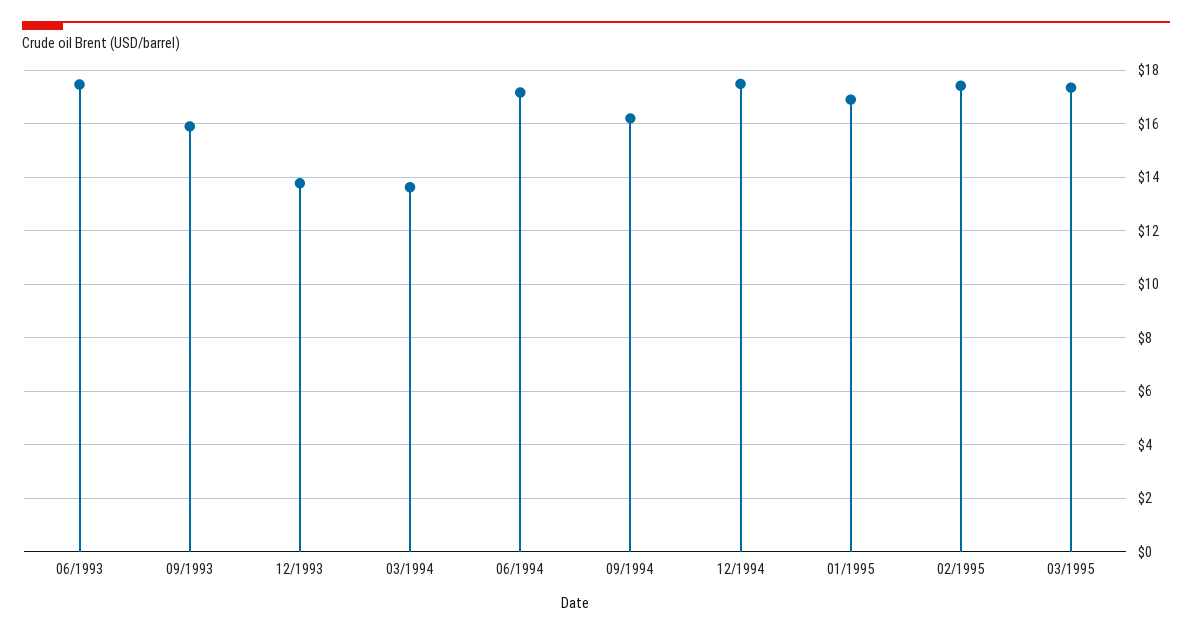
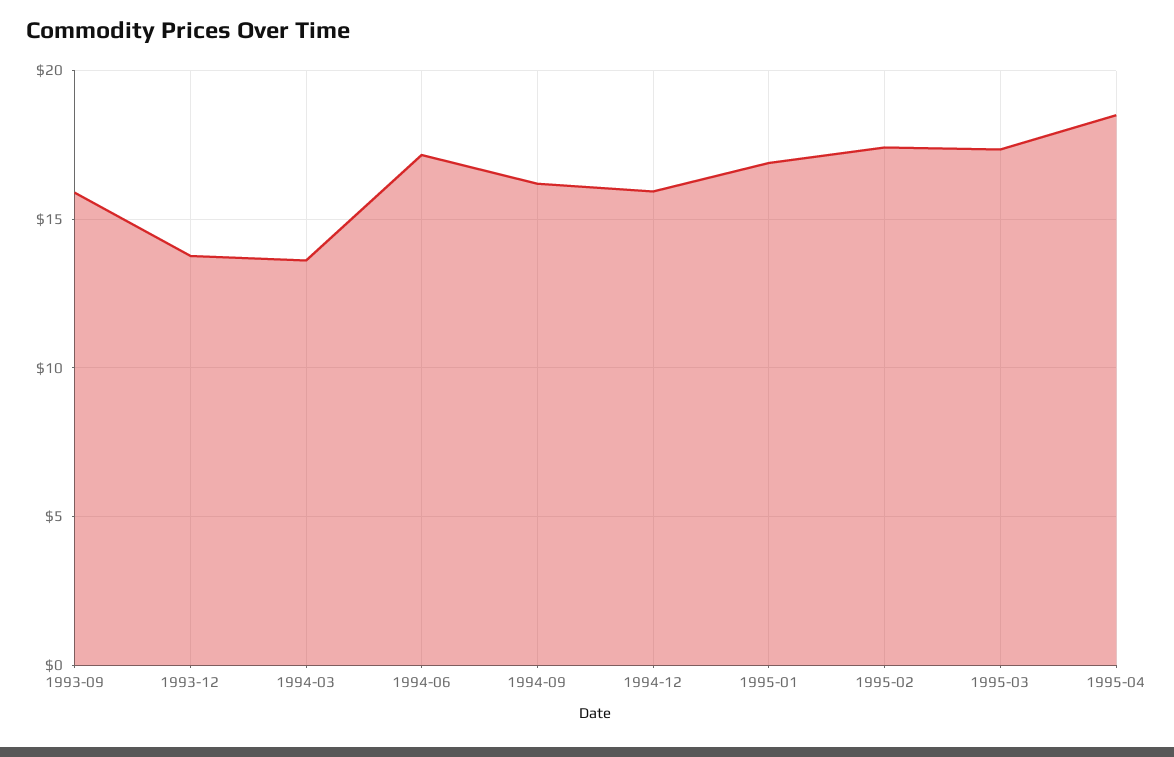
06/1993: 17.5 -> none
12/1994: 17.5 -> 16
1995-04: none -> 18.5

